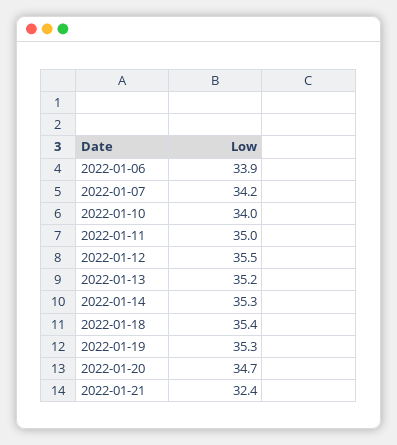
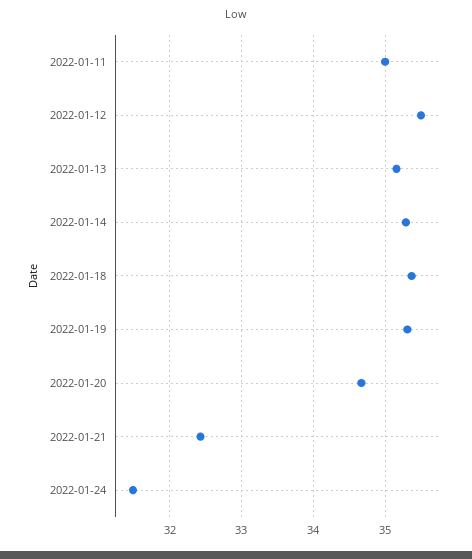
2022-01-06: 33.9 -> none
2022-01-07: 34.2 -> none
2022-01-10: 34 -> none
2022-01-24: none -> 31.5

